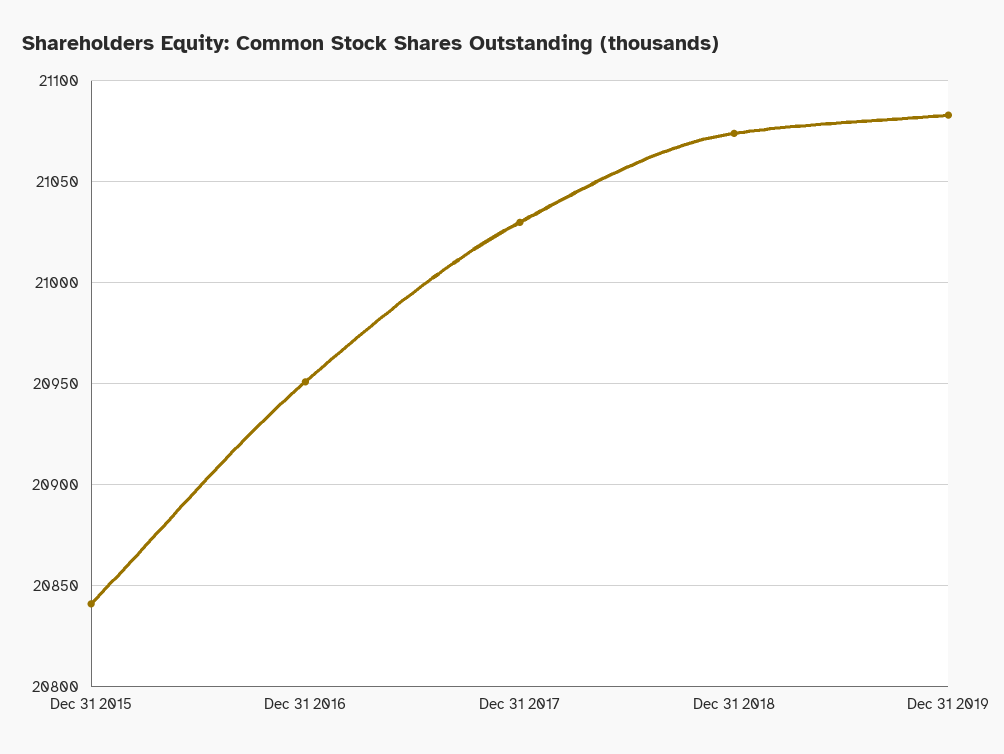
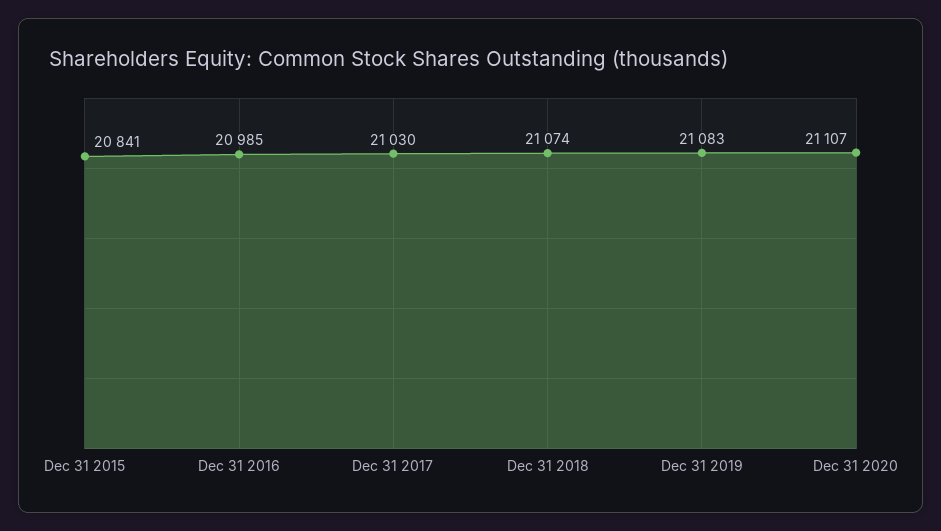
Dec 31 2016: 20950 -> 20985
Dec 31 2020: none -> 21107

